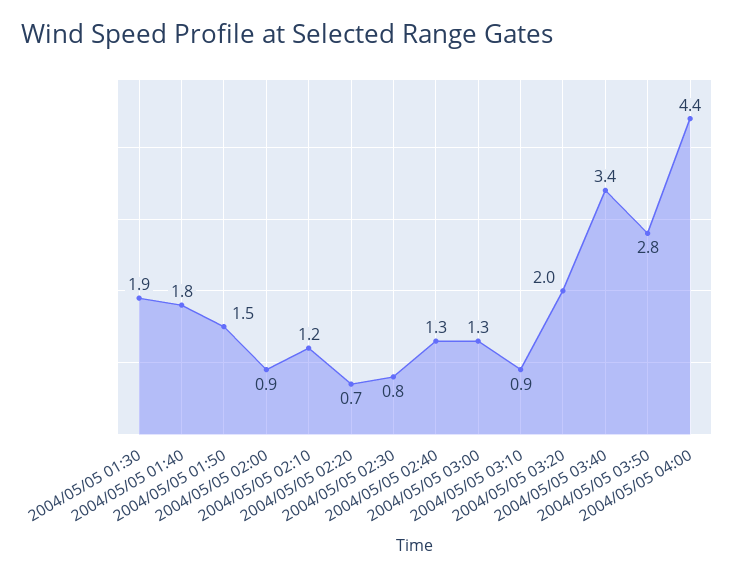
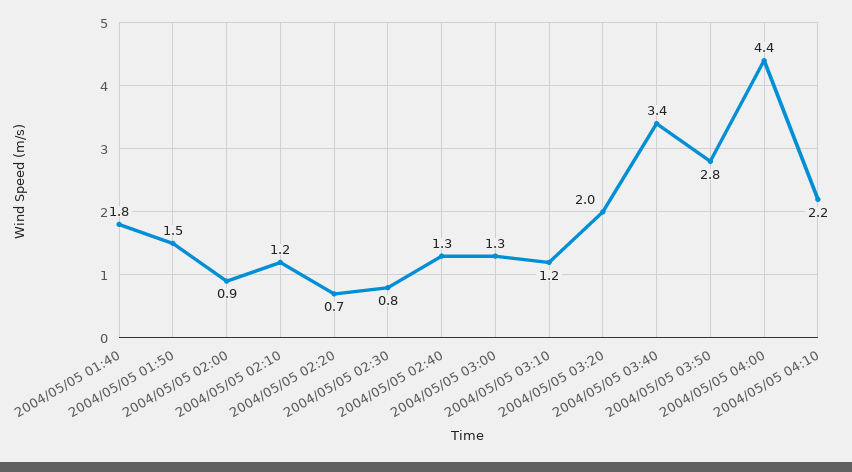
2004/05/05 01:30: 1.9 -> none
2004/05/05 03:10: 0.9 -> 1.2
2004/05/05 04:10: none -> 2.2

